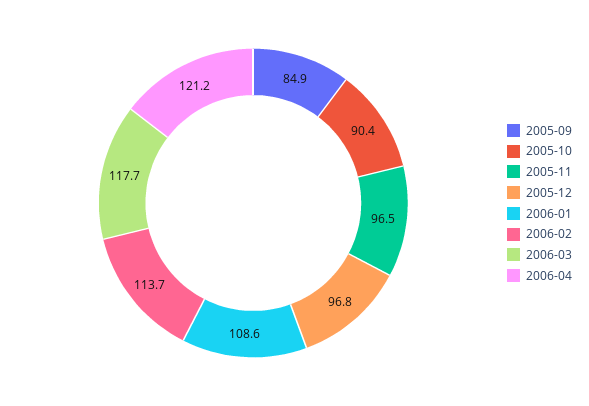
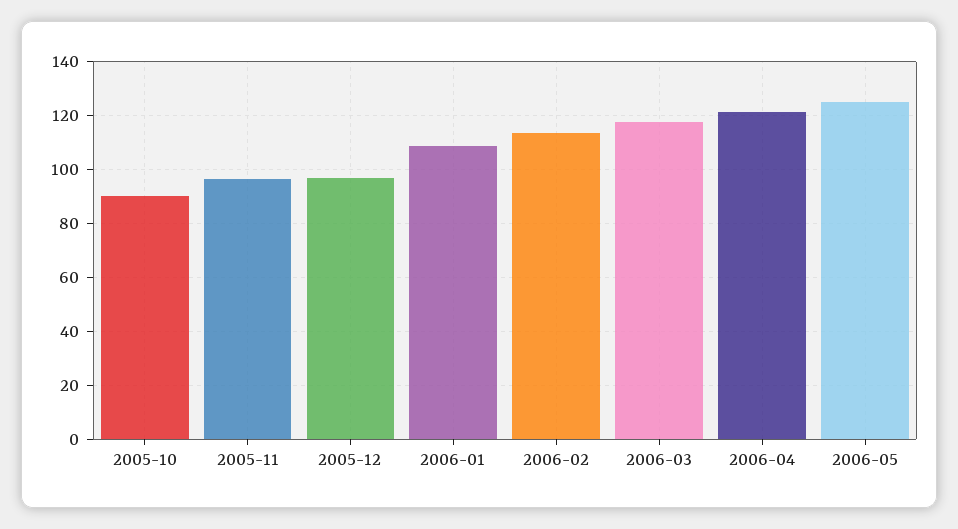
2005-09: 84.9 -> none
2006-05: none -> 125

